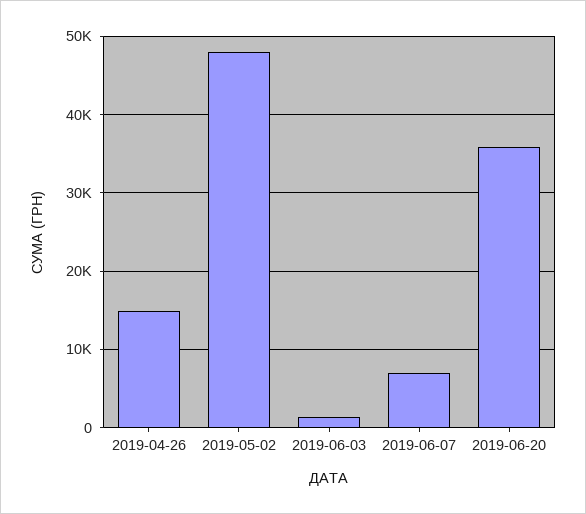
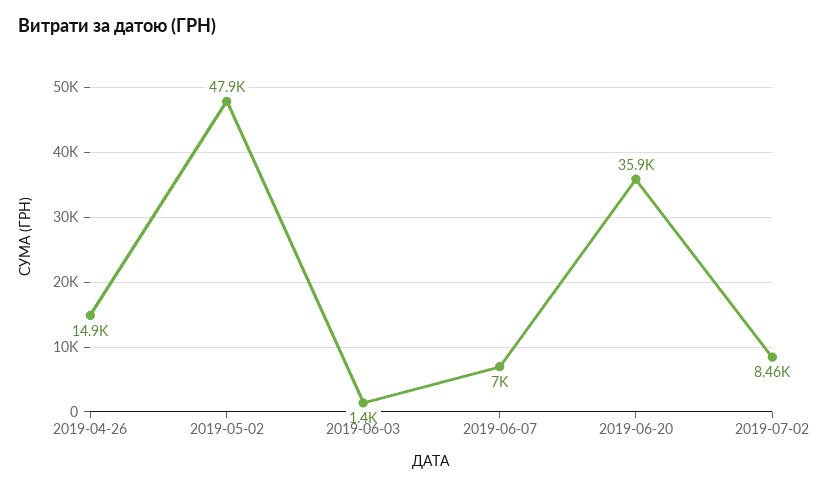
2019-07-02: none -> 8460

